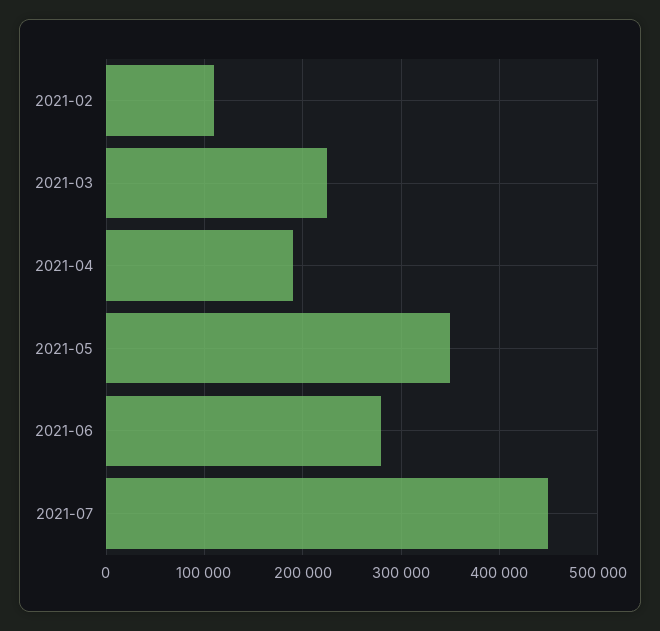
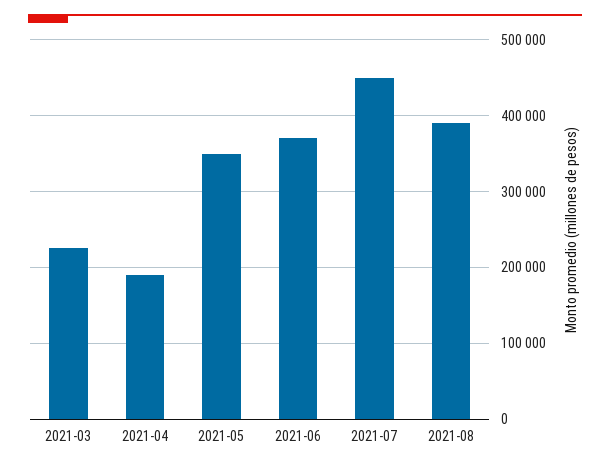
2021-02: 110000 -> none
2021-06: 280000 -> 370000
2021-08: none -> 390000

